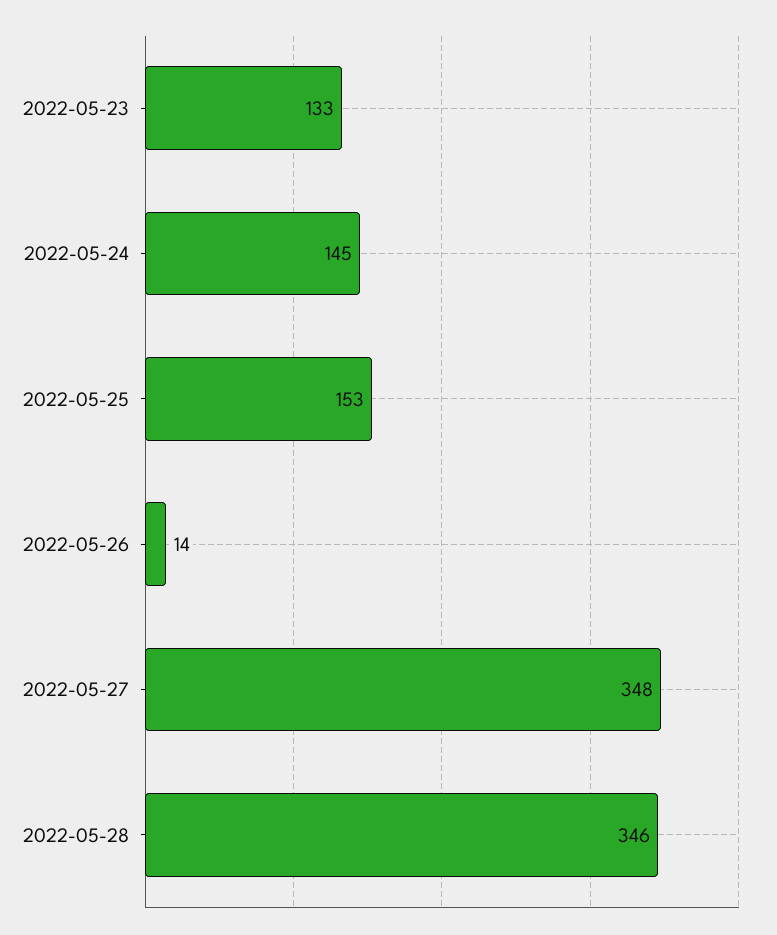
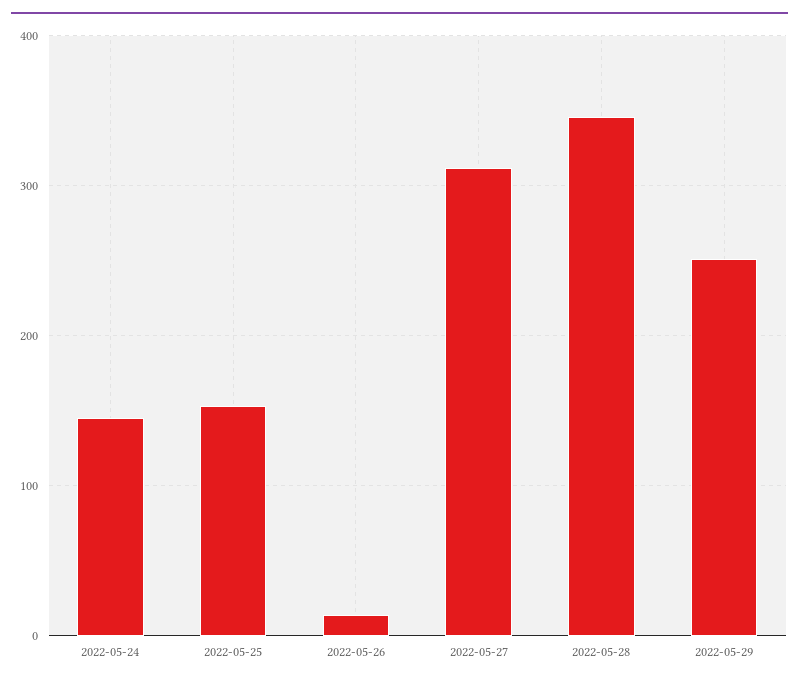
2022-05-23: 133 -> none
2022-05-27: 348 -> 310
2022-05-29: none -> 250

